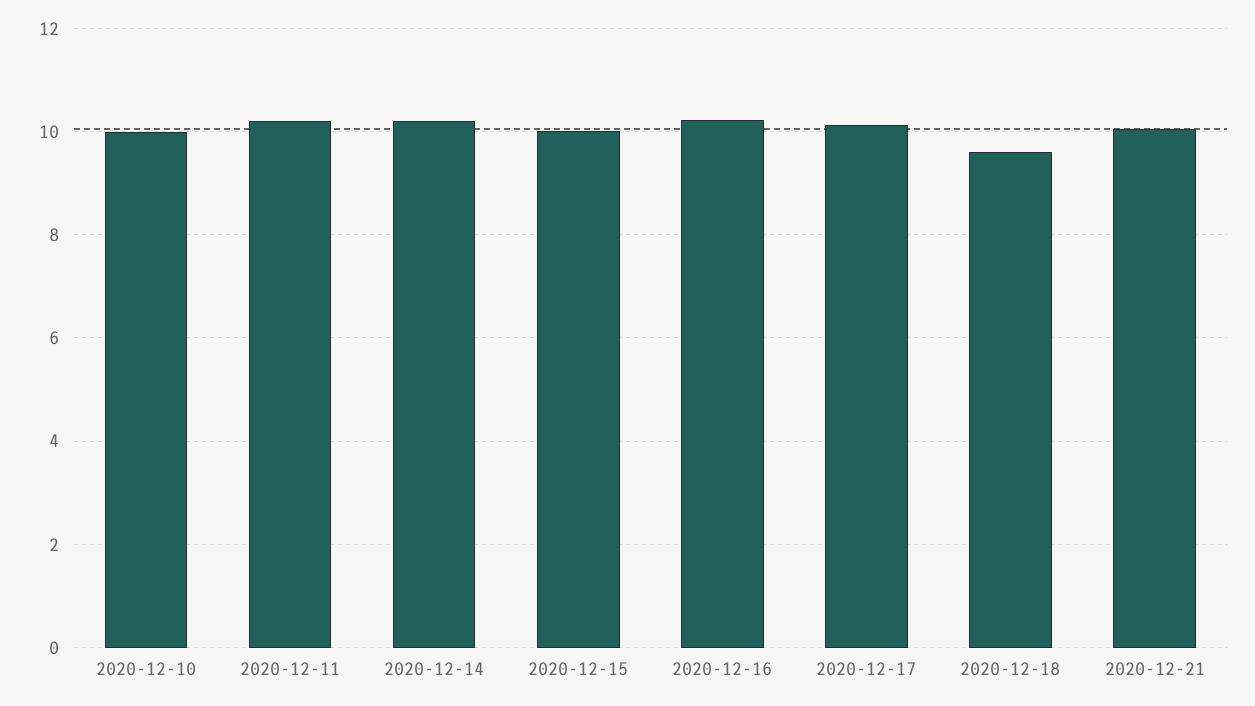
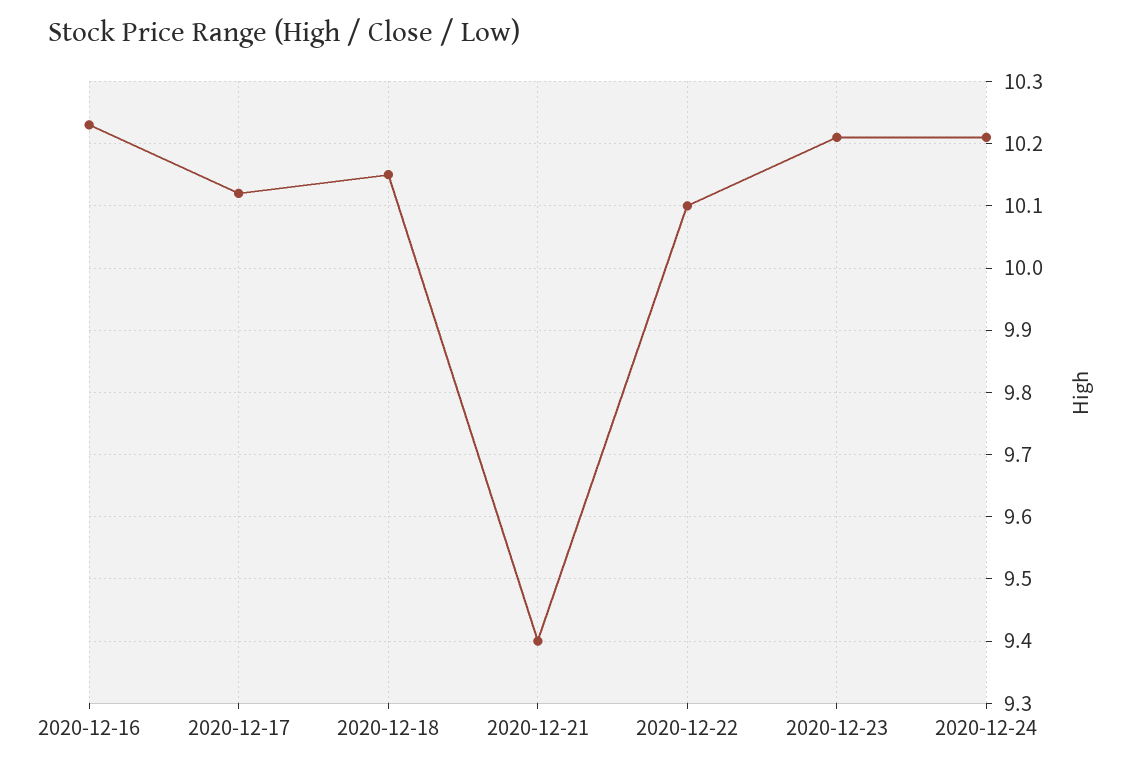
2020-12-10: 10 -> none
2020-12-11: 10.2 -> none
2020-12-14: 10.2 -> none
2020-12-15: 10 -> none
2020-12-18: 9.6 -> 10.15
2020-12-21: 10 -> 9.4
2020-12-22: none -> 10.1
2020-12-23: none -> 10.21
2020-12-24: none -> 10.21

